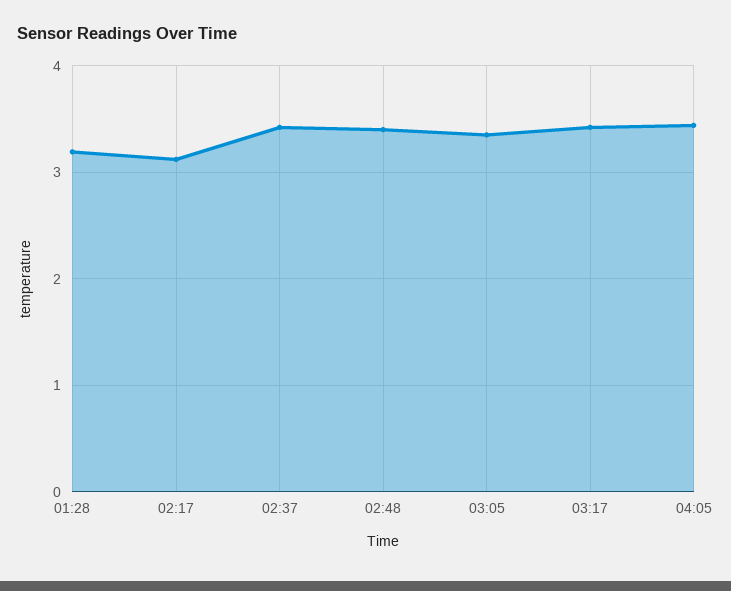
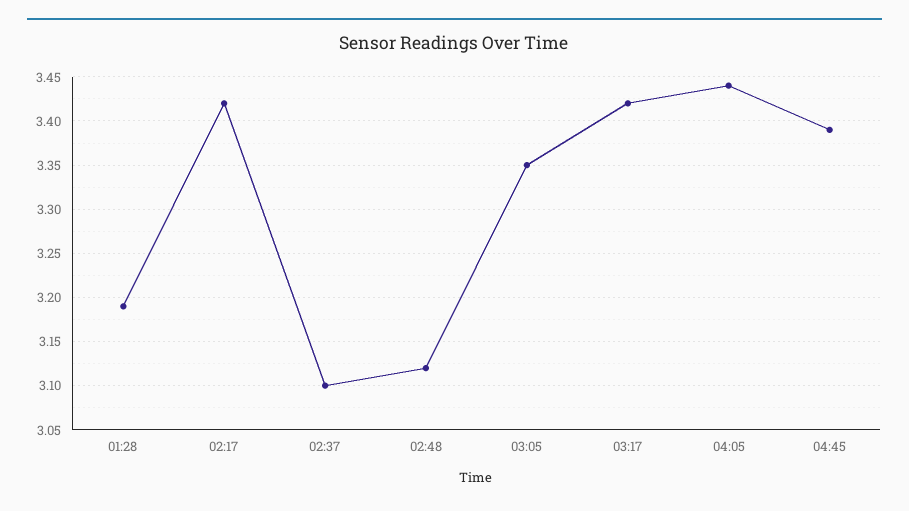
02:17: 3.1 -> 3.42
02:37: 3.4 -> 3.1
02:48: 3.4 -> 3.12
04:45: none -> 3.39

